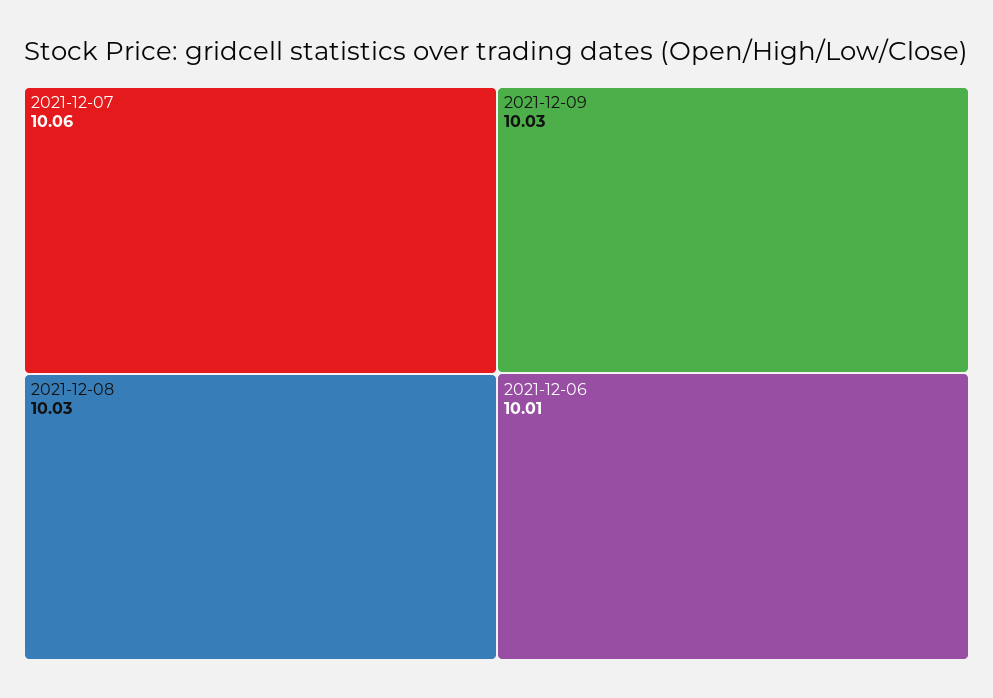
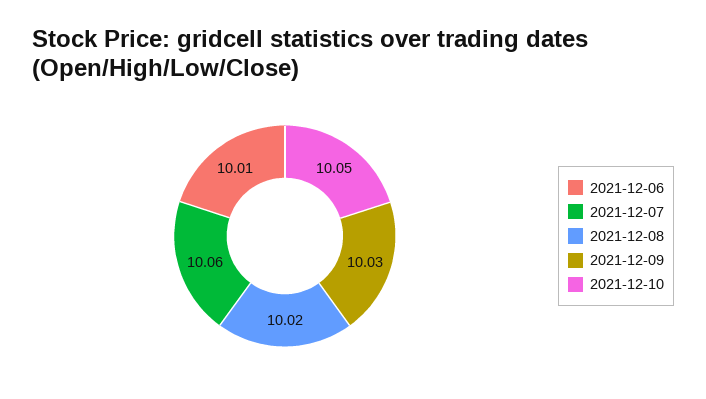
2021-12-08: 10.03 -> 10.02
2021-12-10: none -> 10.05

